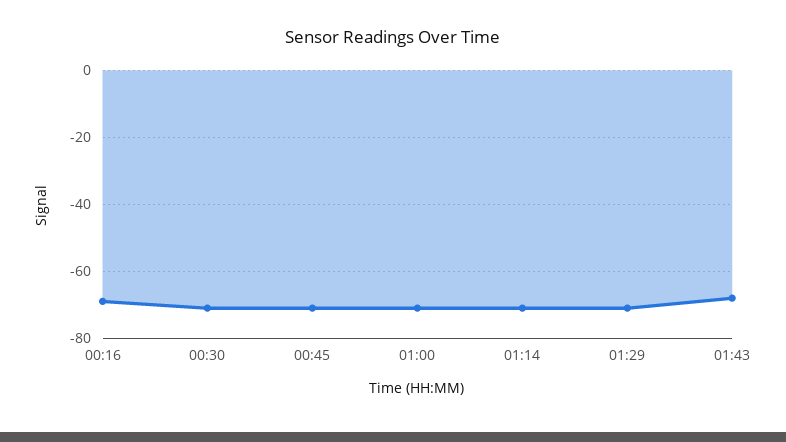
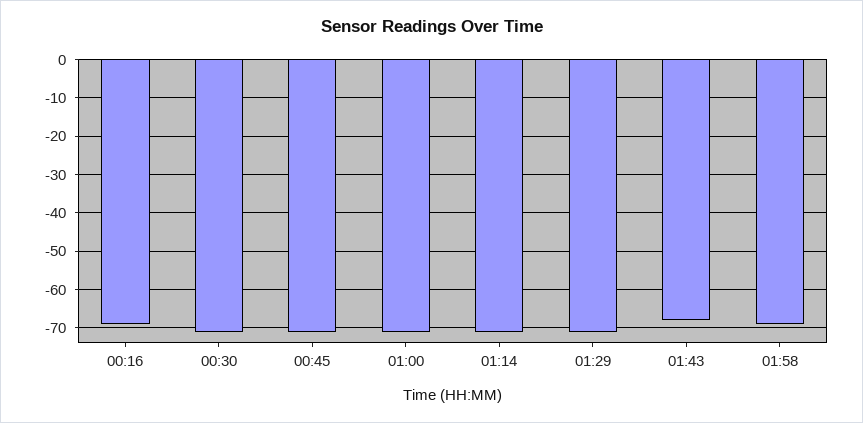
01:58: none -> -70

